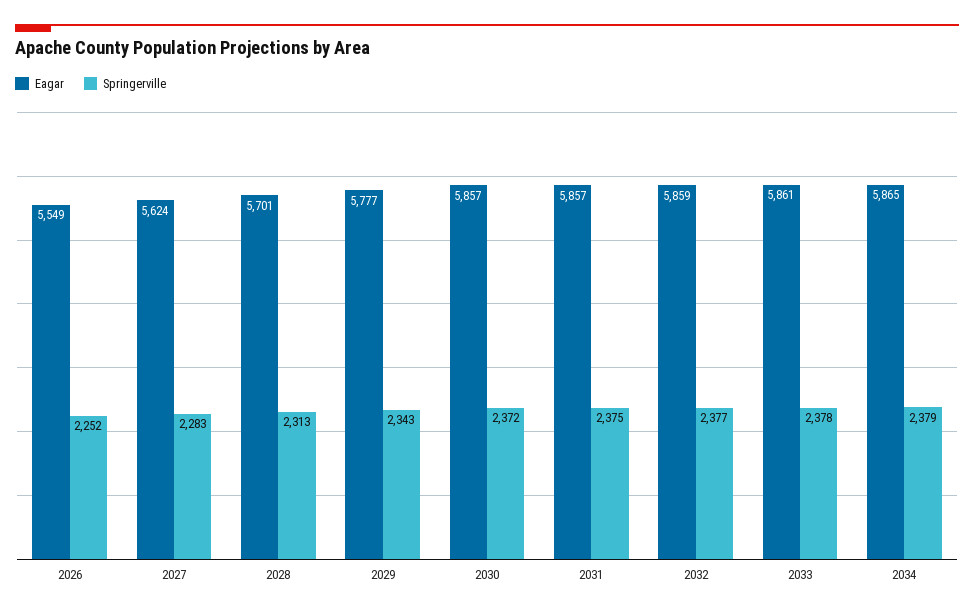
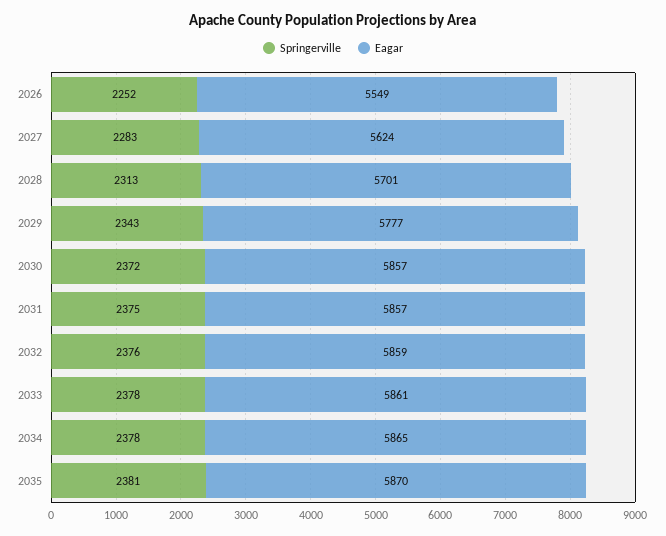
Springerville, 2032: 2377 -> 2376
Springerville, 2034: 2379 -> 2378
Springerville, 2035: none -> 2381
Eagar, 2035: none -> 5870

